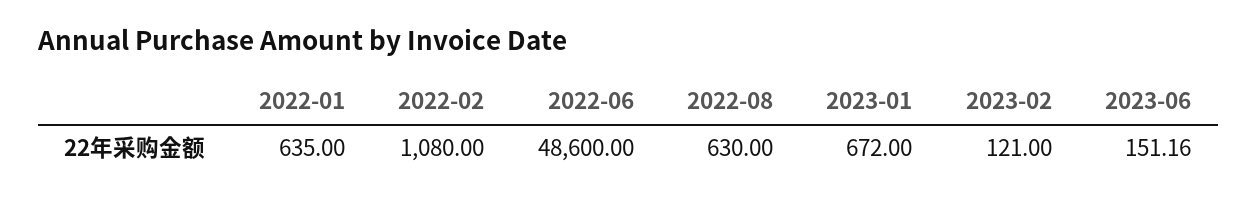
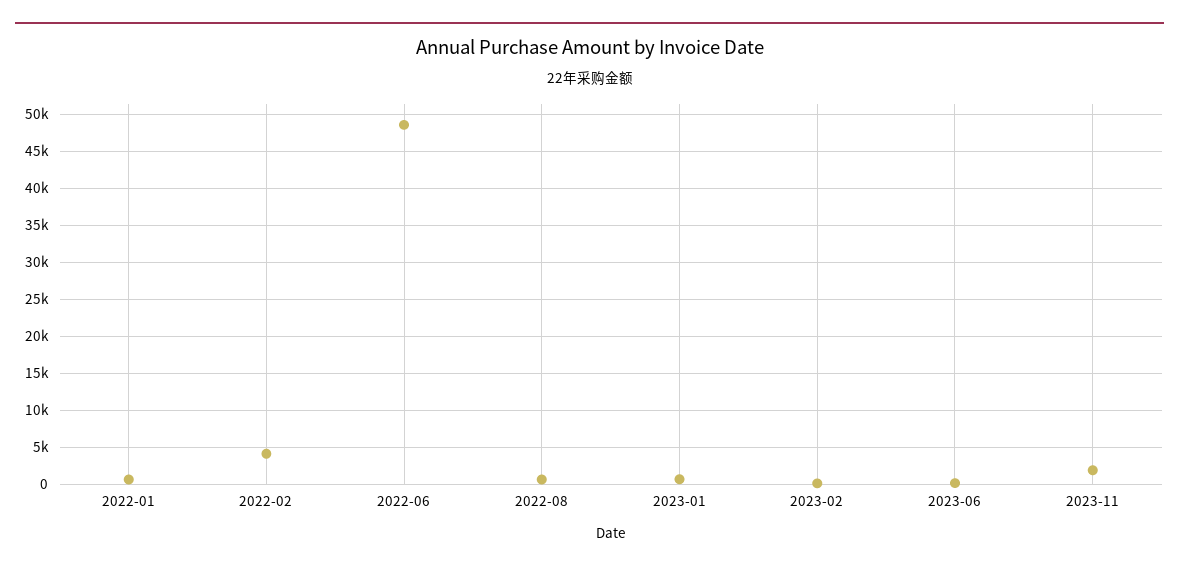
2022-02: 1080 -> 4000
2023-11: none -> 2000

